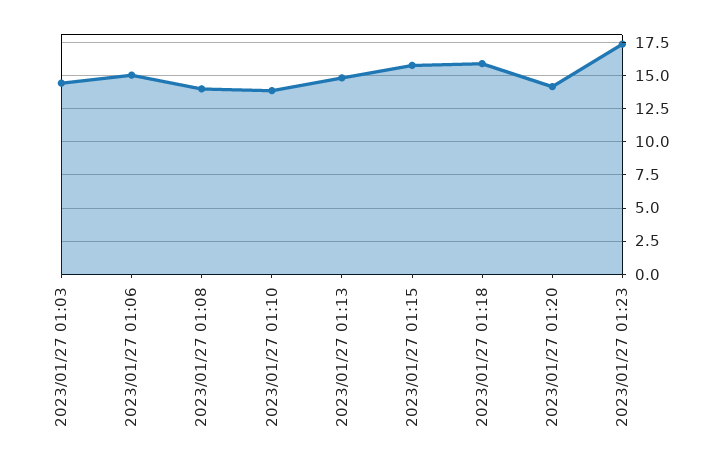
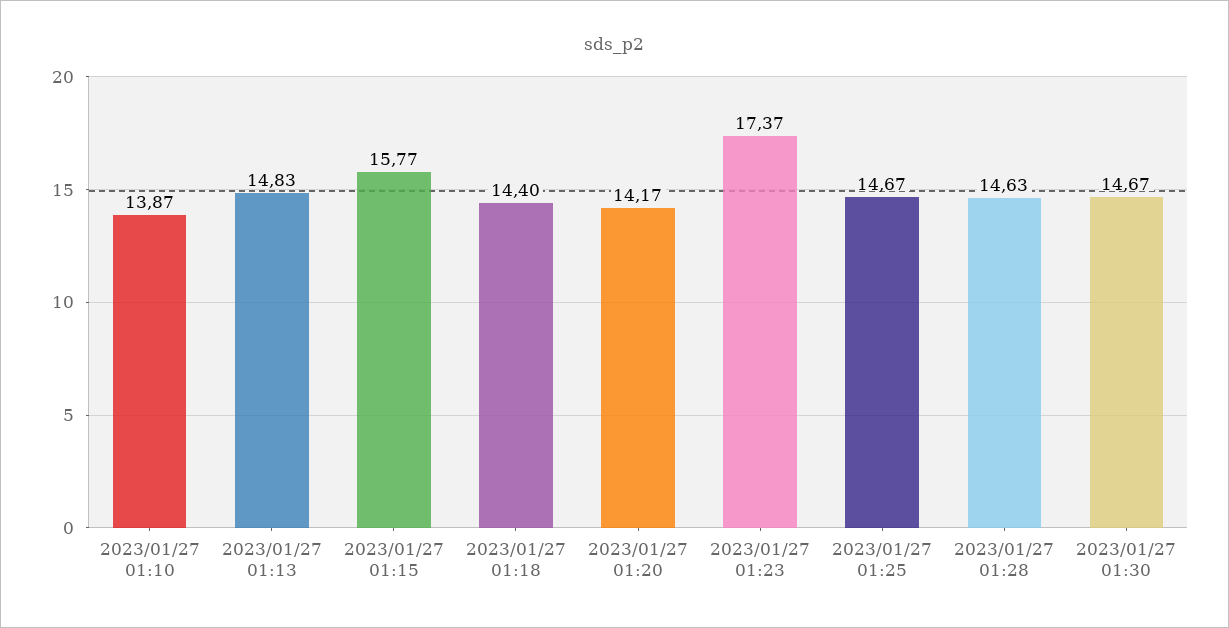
2023/01/27 01:03: 14.5 -> none
2023/01/27 01:06: 15 -> none
2023/01/27 01:08: 14 -> none
2023/01/27 01:18: 16 -> 14.4
2023/01/27 01:25: none -> 14.67
2023/01/27 01:28: none -> 14.63
2023/01/27 01:30: none -> 14.67

